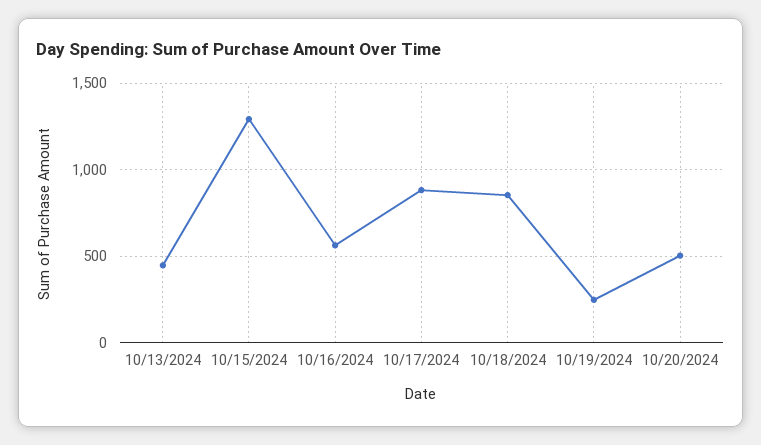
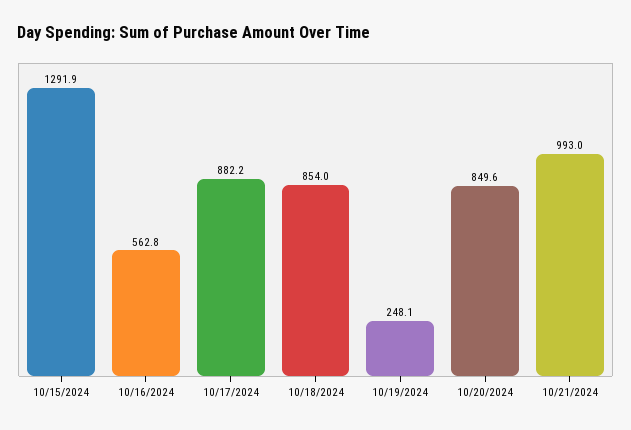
10/13/2024: 450 -> none
10/20/2024: 500 -> 849.6
10/21/2024: none -> 993

